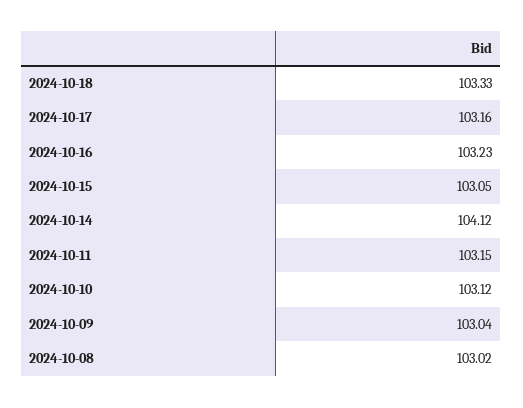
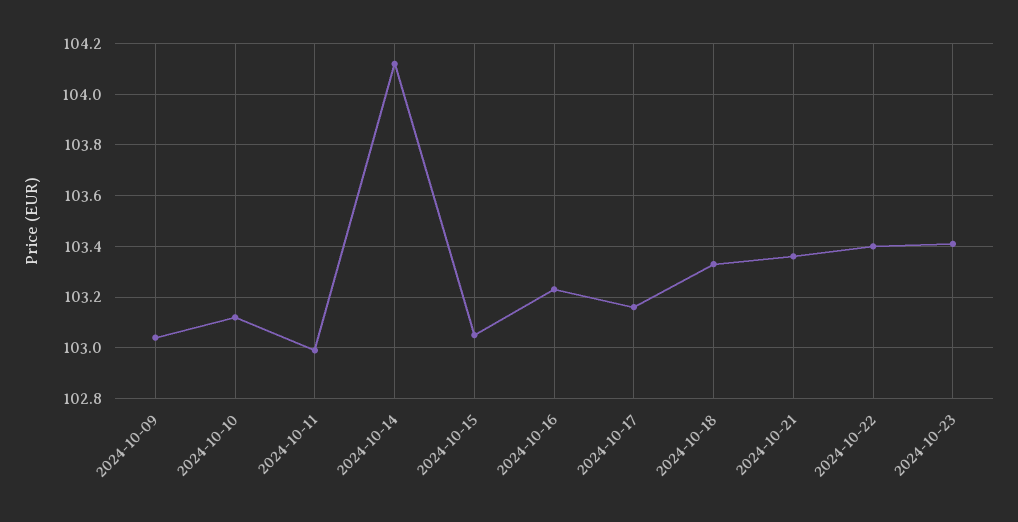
2024-10-11: 103.15 -> 103
2024-10-08: 103.02 -> none
2024-10-21: none -> 103.35
2024-10-22: none -> 103.4
2024-10-23: none -> 103.4

